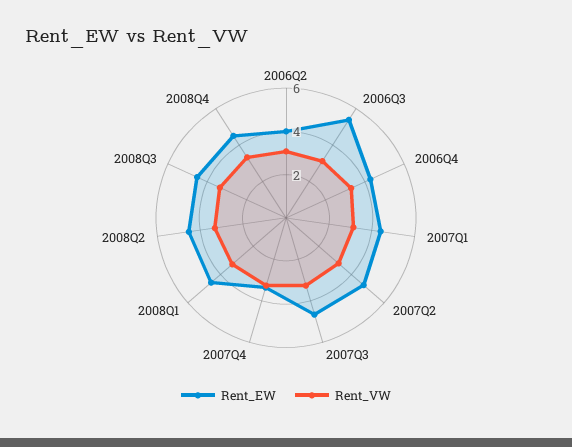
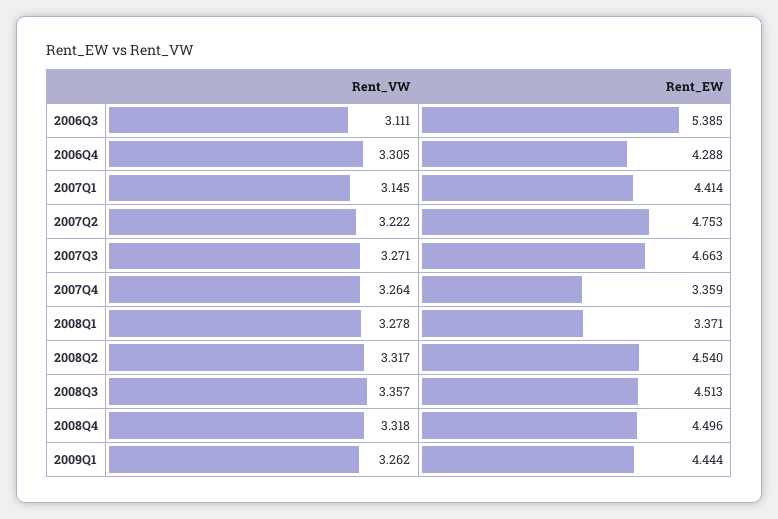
Rent_EW, 2006Q2: 4 -> none
Rent_VW, 2006Q2: 3 -> none
Rent_EW, 2008Q1: 4.5 -> 3.371
Rent_VW, 2009Q1: none -> 3.262
Rent_EW, 2009Q1: none -> 4.444

